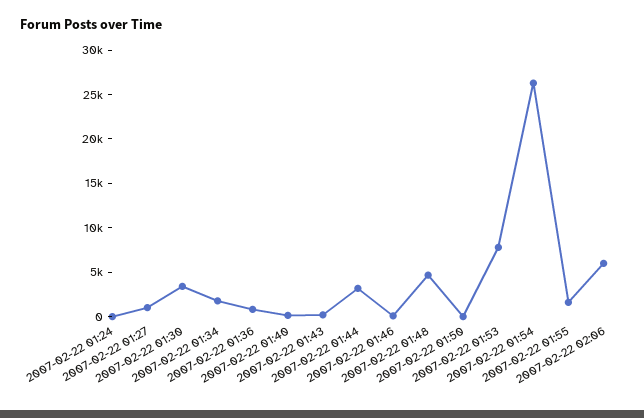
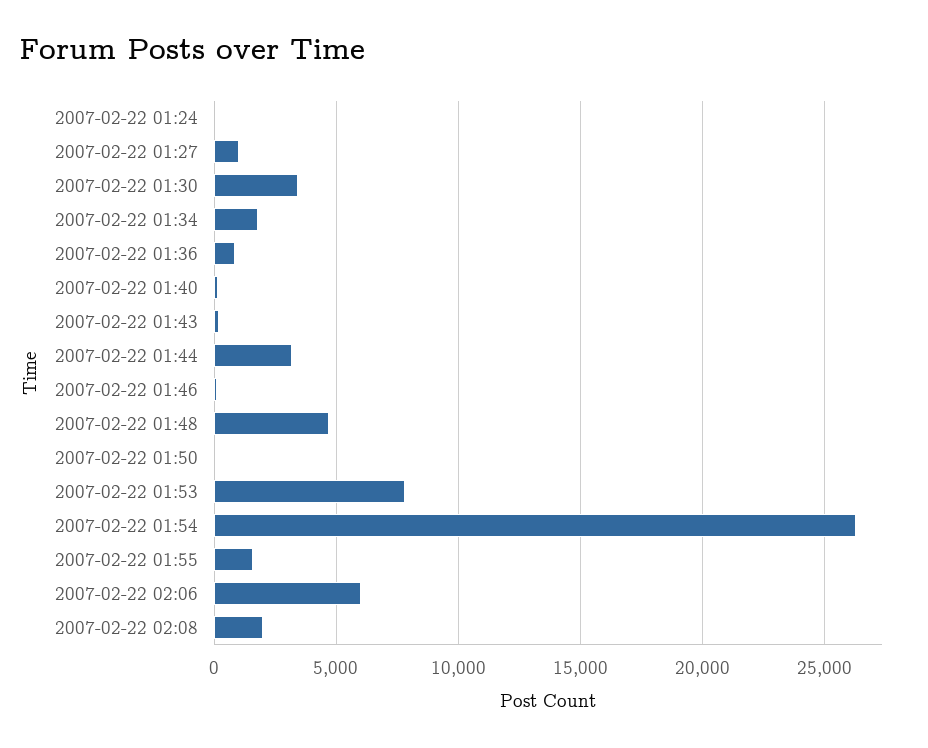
2007-02-22 02:08: none -> 2000

